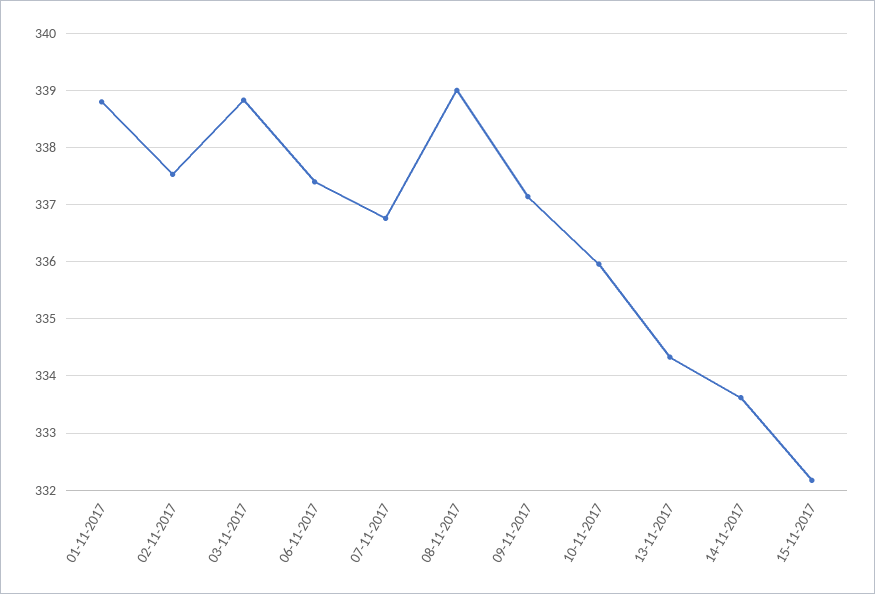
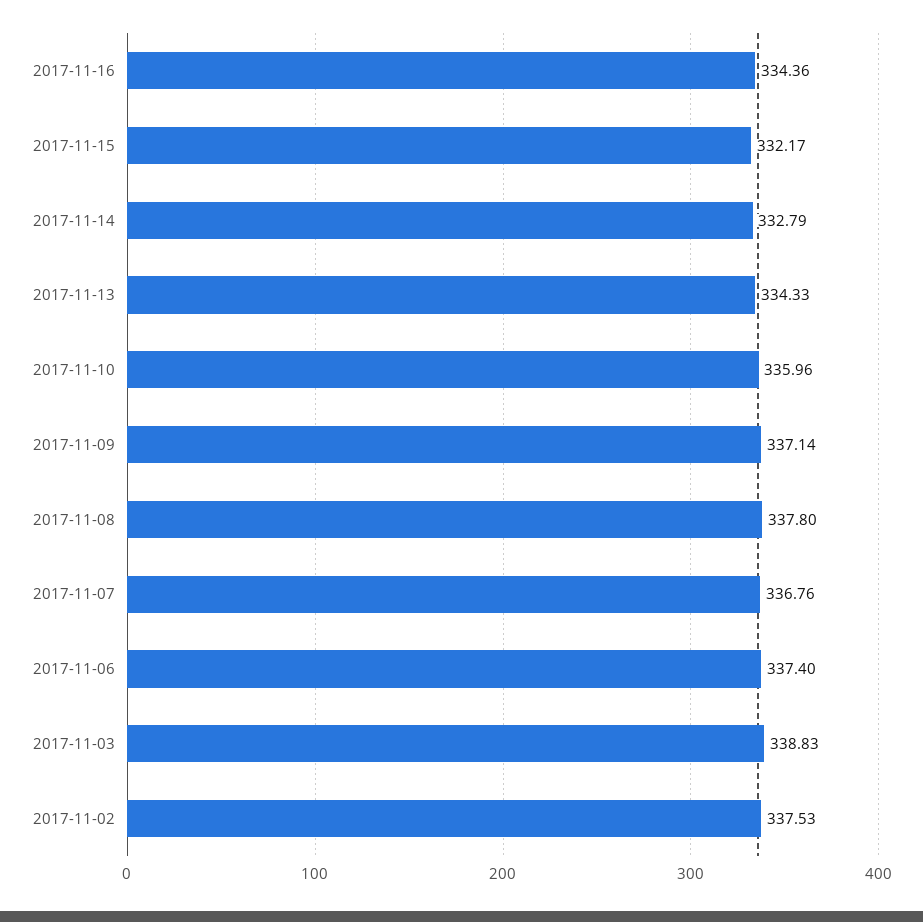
01-11-2017: 338.8 -> none
08-11-2017: 339 -> 337.8
14-11-2017: 333.6 -> 332.79
2017-11-16: none -> 334.36

